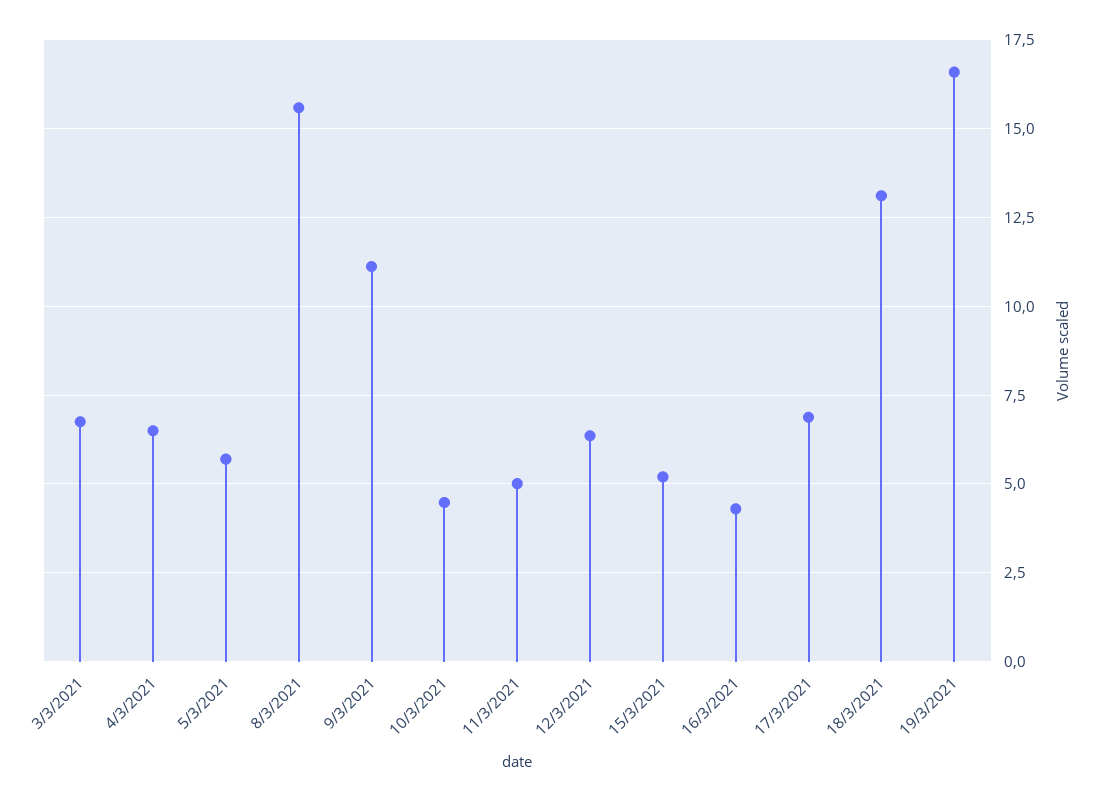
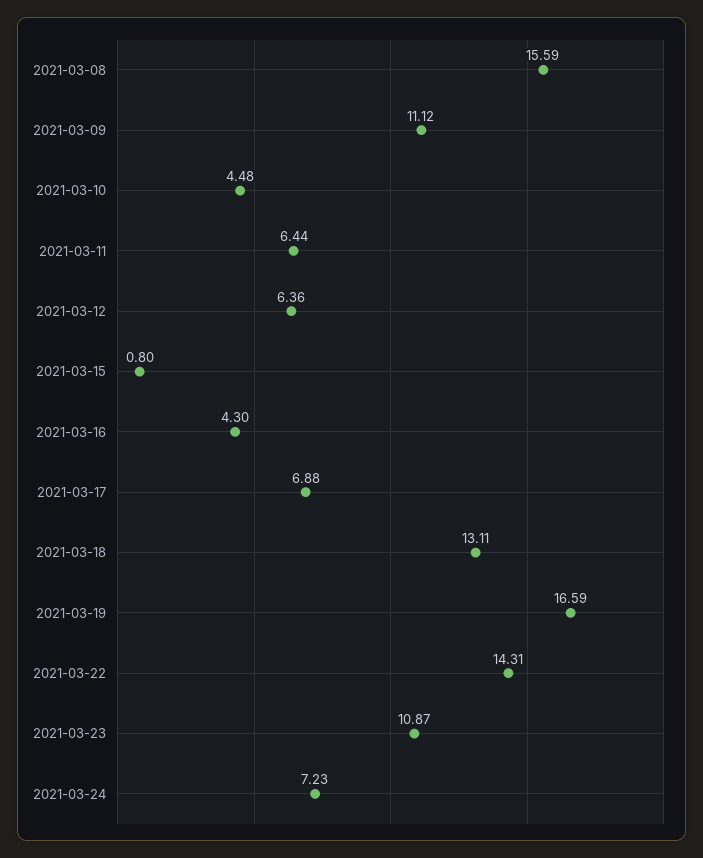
3/3/2021: 6.75 -> none
4/3/2021: 6.5 -> none
5/3/2021: 5.75 -> none
11/3/2021: 5 -> 6.44
15/3/2021: 5.25 -> 0.8
2021-03-22: none -> 14.31
2021-03-23: none -> 10.87
2021-03-24: none -> 7.23

